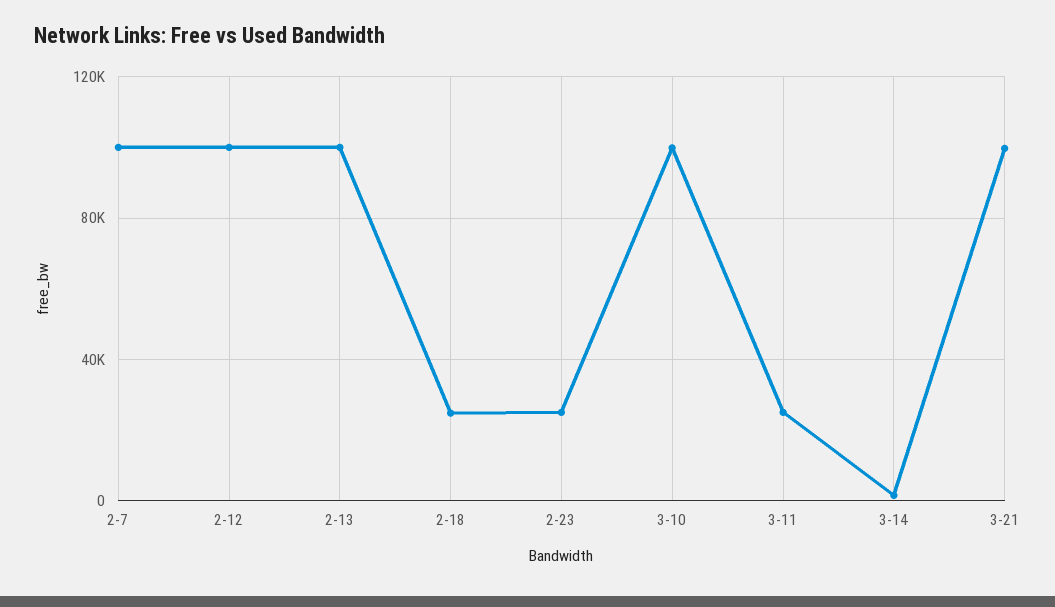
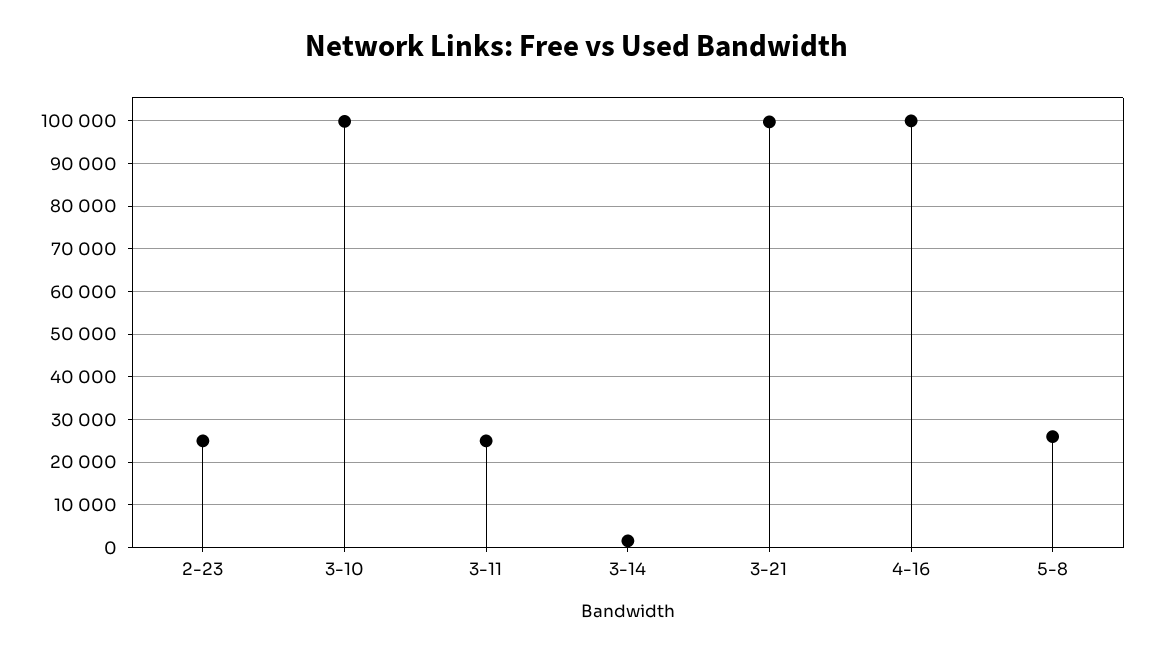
2-7: 100000 -> none
2-12: 100000 -> none
2-13: 100000 -> none
2-18: 25000 -> none
4-16: none -> 100000
5-8: none -> 26000

